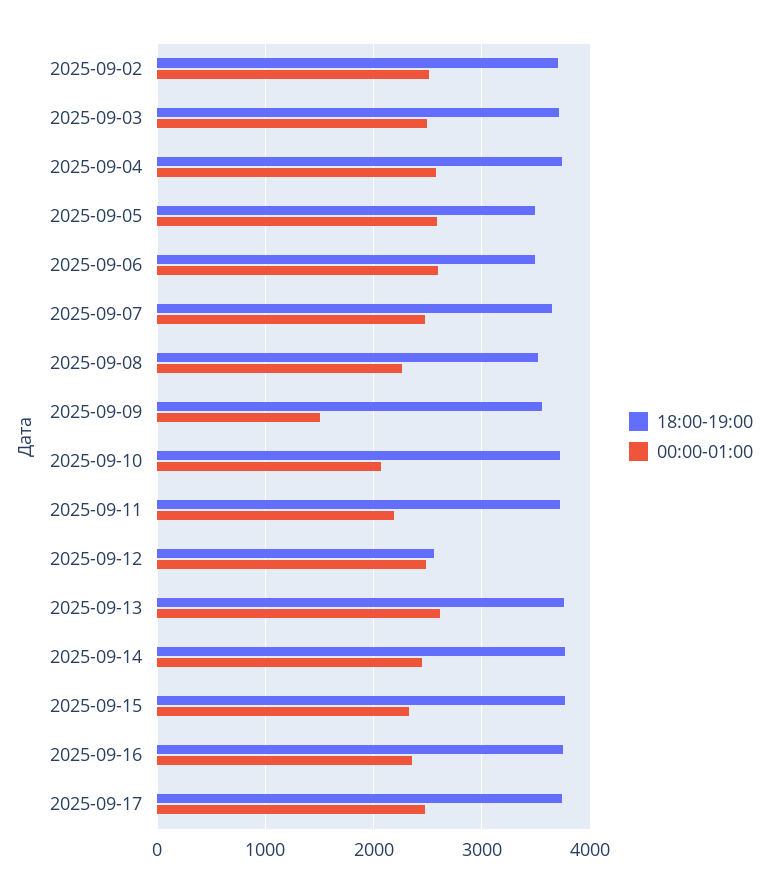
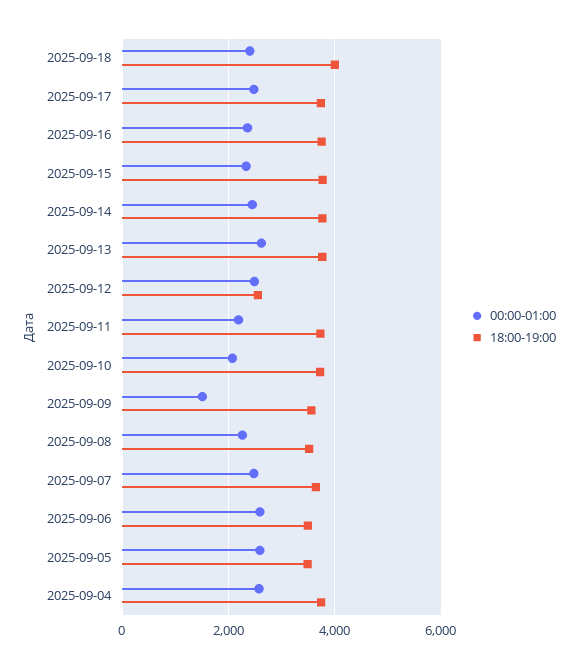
18:00-19:00, 2025-09-02: 3700 -> none
00:00-01:00, 2025-09-02: 2500 -> none
18:00-19:00, 2025-09-03: 3700 -> none
00:00-01:00, 2025-09-03: 2500 -> none
00:00-01:00, 2025-09-18: none -> 2400
18:00-19:00, 2025-09-18: none -> 4000

